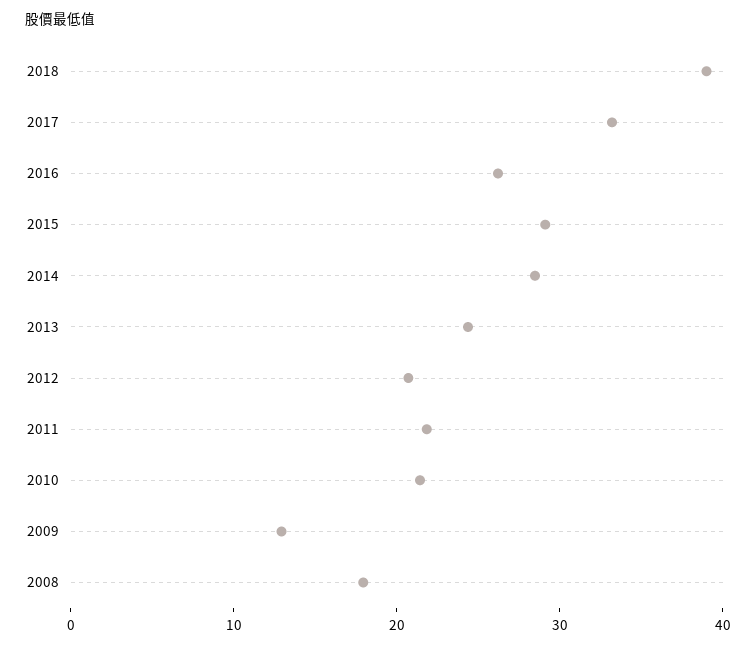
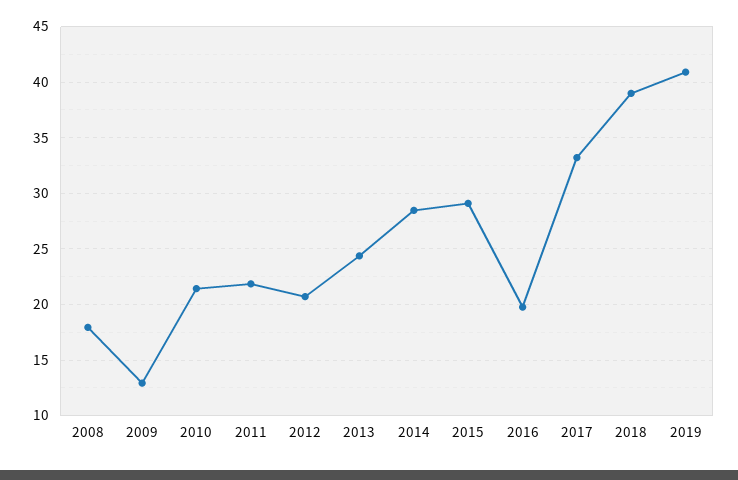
2016: 26 -> 20
2019: none -> 41

